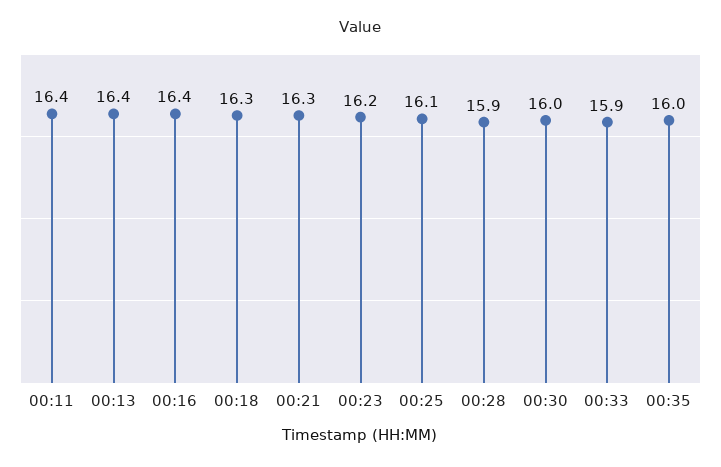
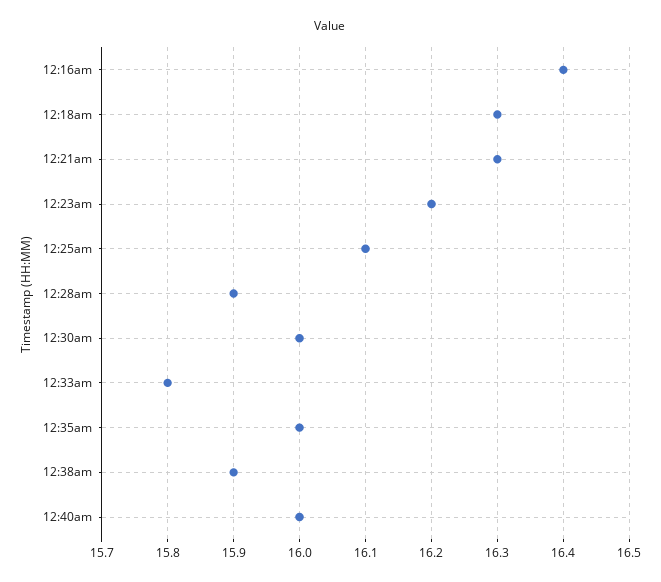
00:11: 16.4 -> none
00:13: 16.4 -> none
00:33: 15.9 -> 15.8
12:38am: none -> 15.9
12:40am: none -> 16

